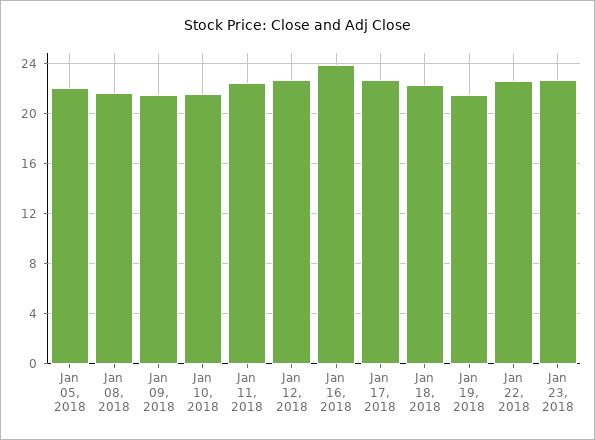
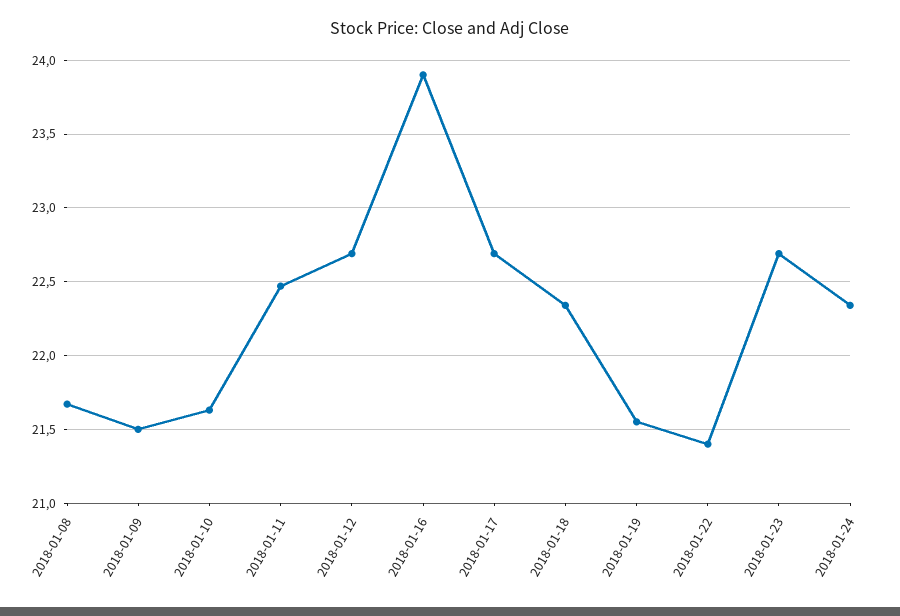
Jan 05, 2018: 22 -> none
Jan 22, 2018: 22.5 -> 21.4
2018-01-24: none -> 22.35

